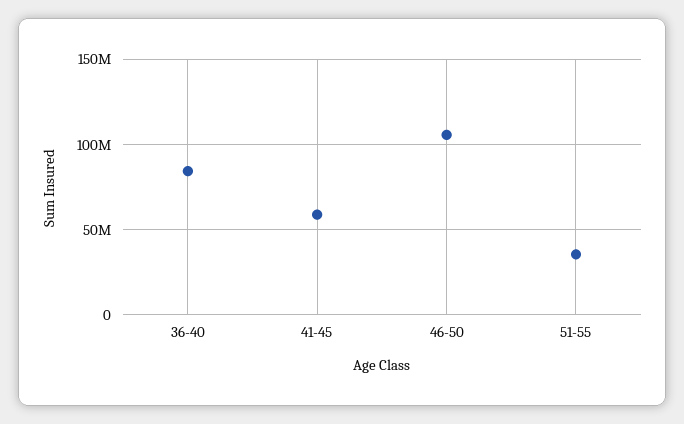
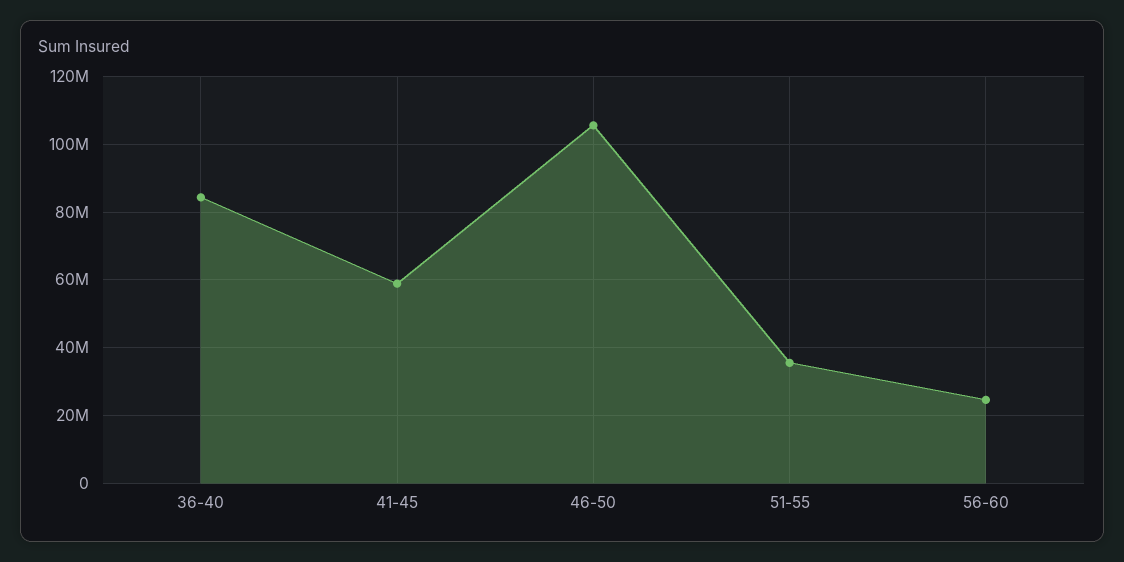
56-60: none -> 24000000

